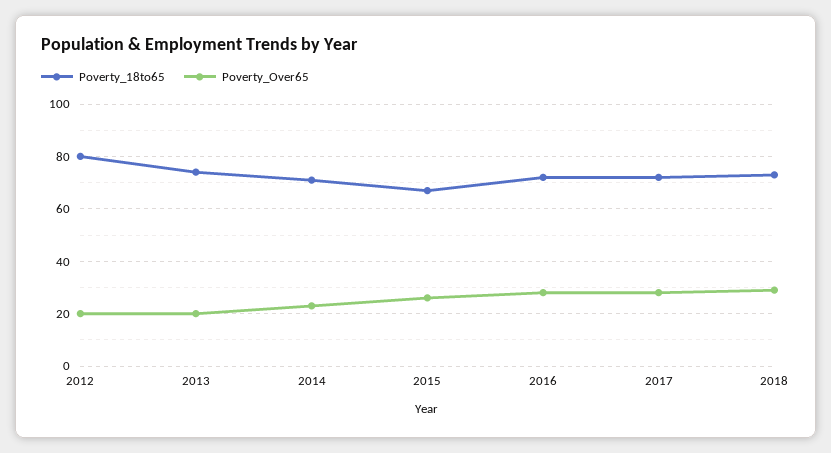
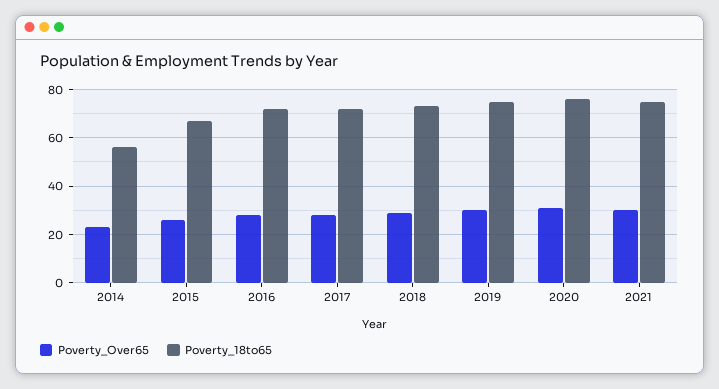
Poverty_18to65, 2012: 80 -> none
Poverty_Over65, 2012: 20 -> none
Poverty_18to65, 2013: 75 -> none
Poverty_Over65, 2013: 20 -> none
Poverty_18to65, 2014: 70 -> 55
Poverty_Over65, 2019: none -> 30
Poverty_18to65, 2019: none -> 75
Poverty_Over65, 2020: none -> 30
Poverty_18to65, 2020: none -> 75
Poverty_Over65, 2021: none -> 30
Poverty_18to65, 2021: none -> 75

